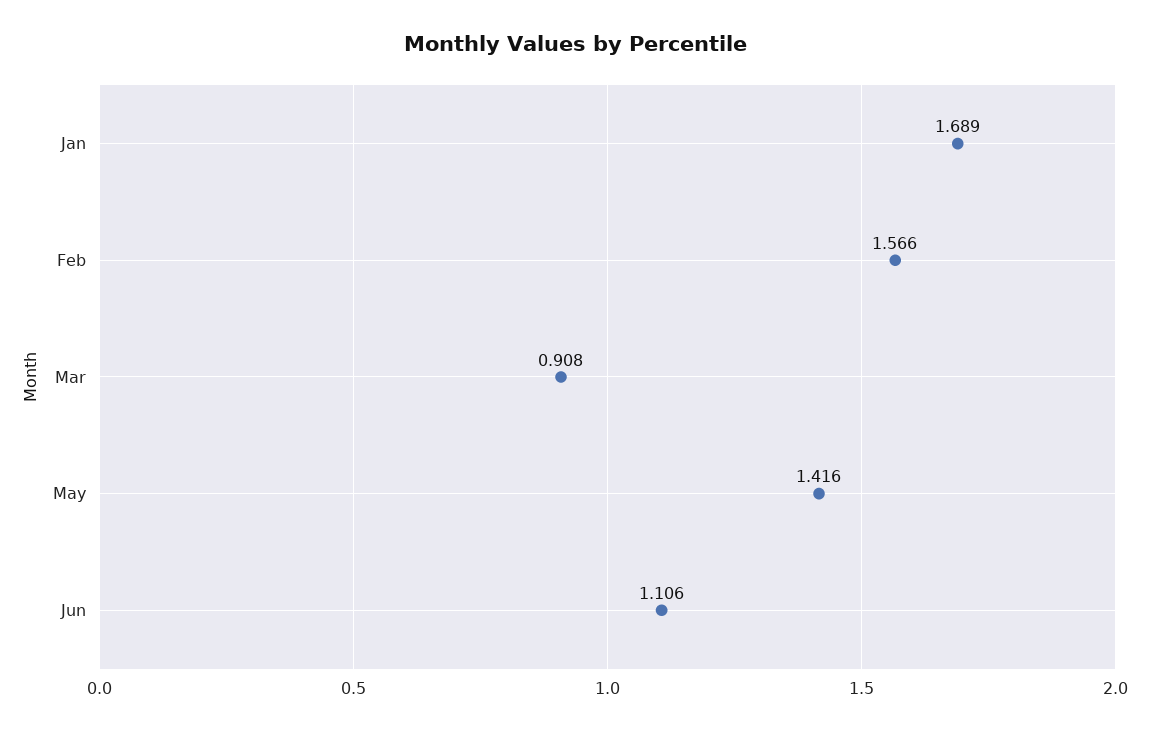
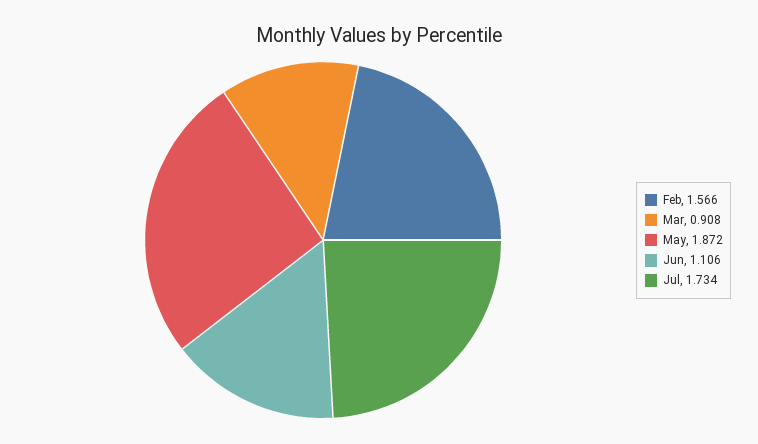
Jan: 1.689 -> none
May: 1.416 -> 1.872
Jul: none -> 1.734

